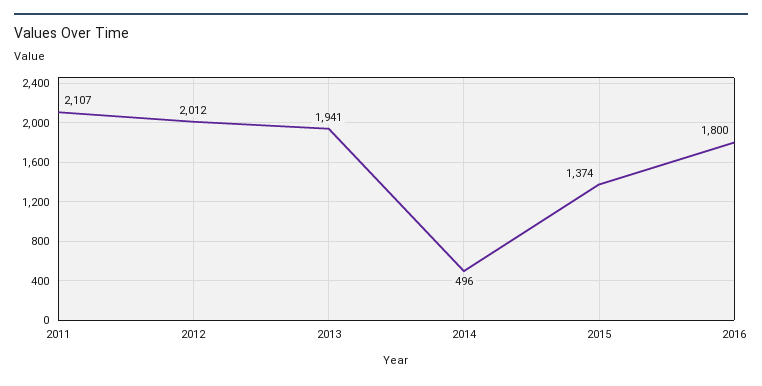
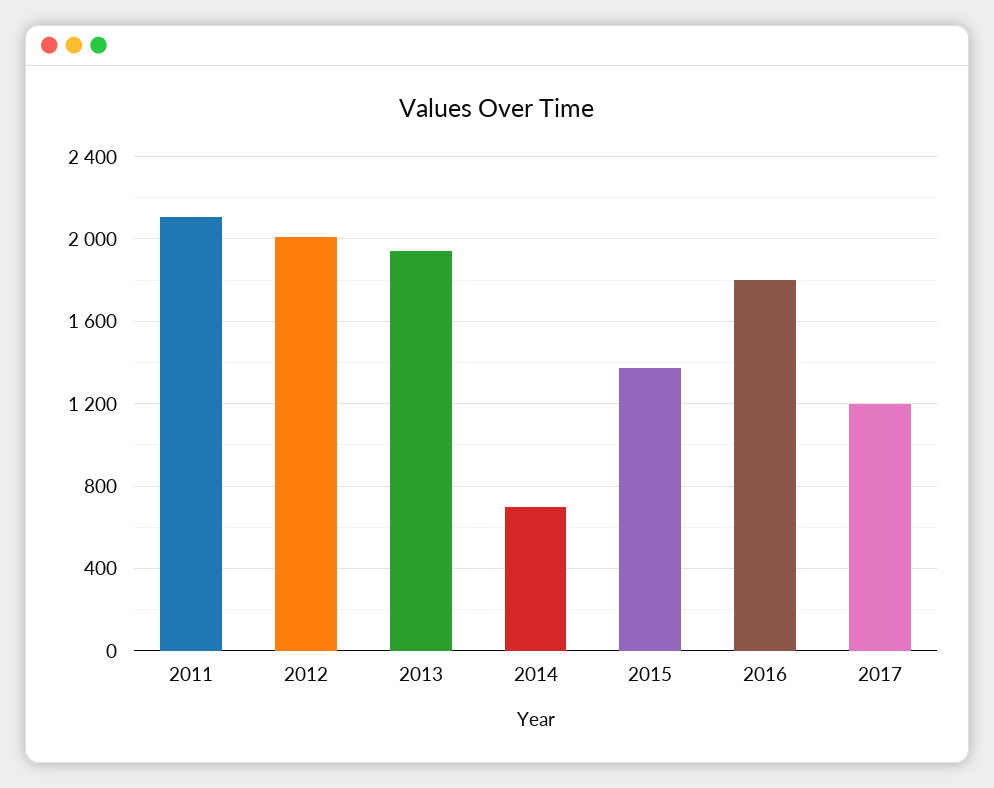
2014: 496 -> 700
2017: none -> 1200

